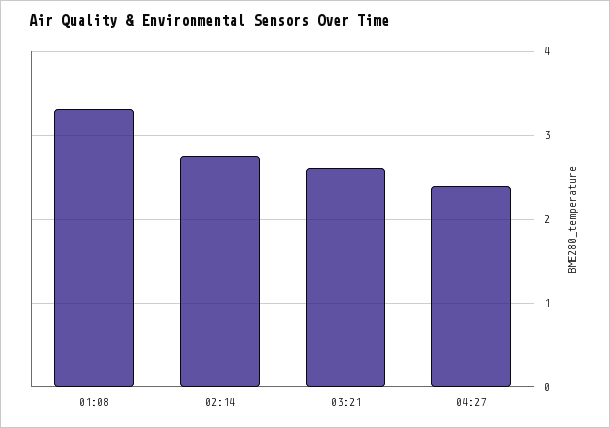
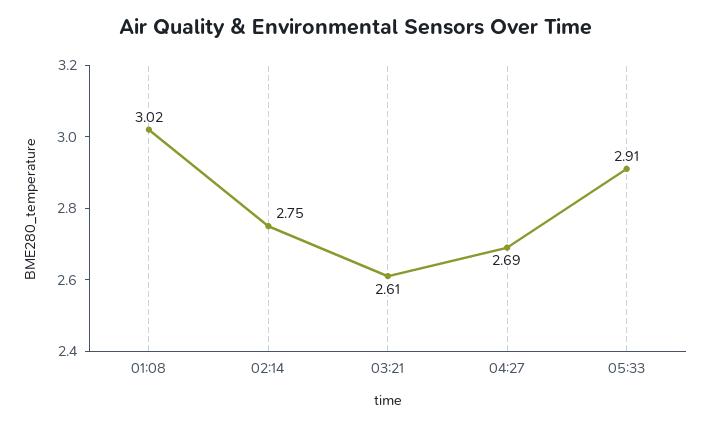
01:08: 3.3 -> 3.02
04:27: 2.4 -> 2.69
05:33: none -> 2.91

